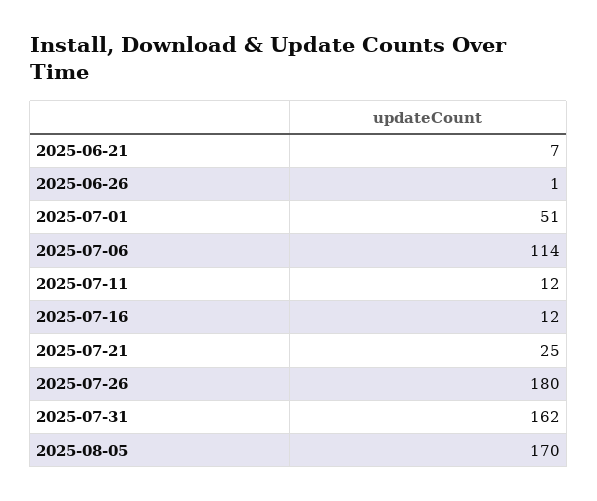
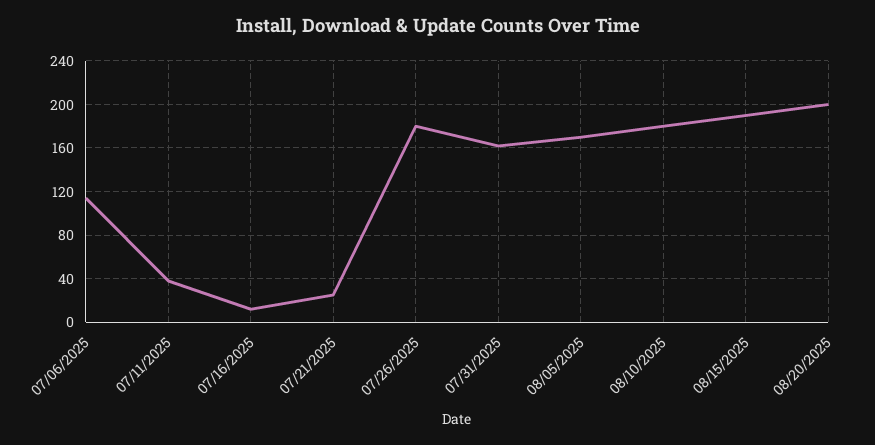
2025-06-21: 7 -> none
2025-06-26: 1 -> none
2025-07-01: 51 -> none
2025-07-11: 12 -> 40
08/10/2025: none -> 180
08/15/2025: none -> 190
08/20/2025: none -> 200

